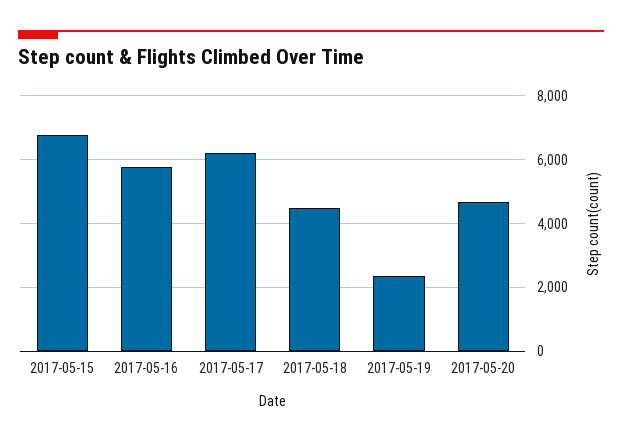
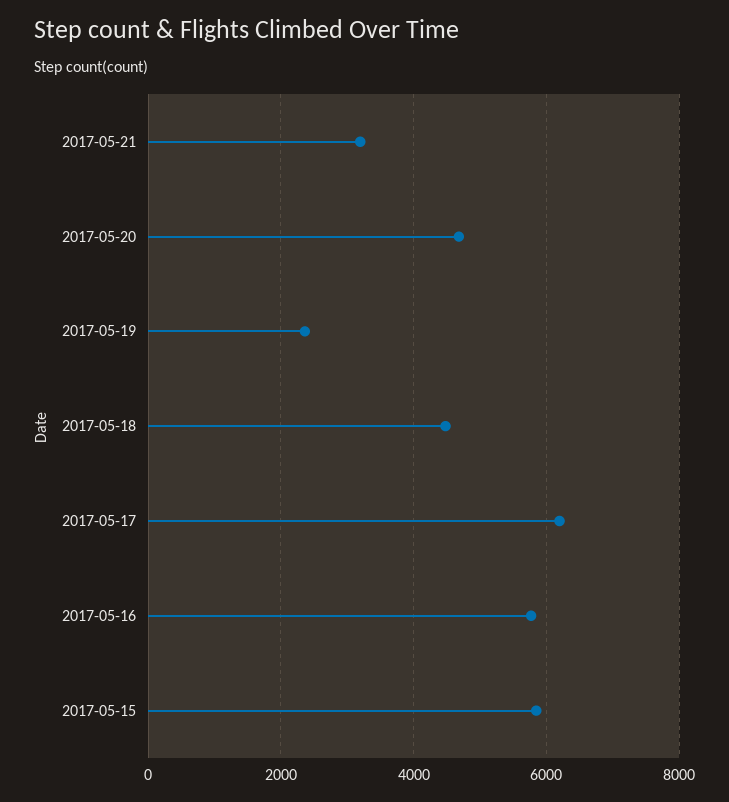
2017-05-15: 6800 -> 5800
2017-05-21: none -> 3200

